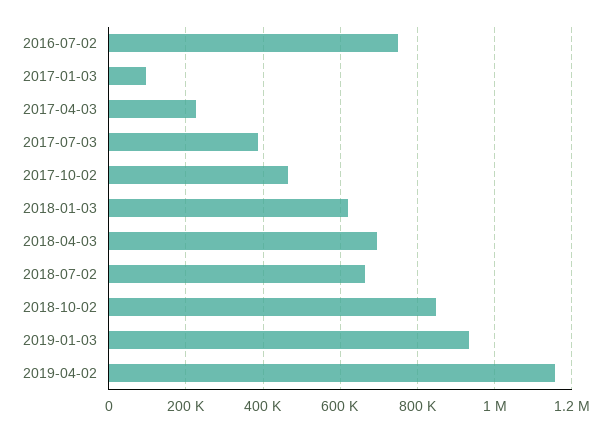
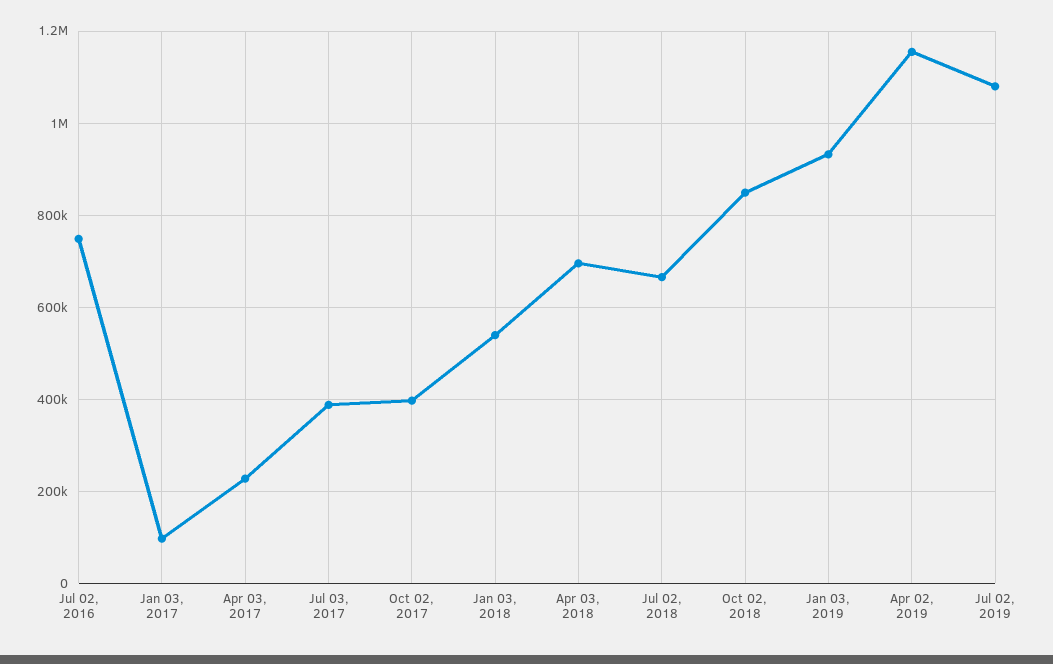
2017-10-02: 460000 -> 400000
2018-01-03: 620000 -> 540000
Jul 02, 2019: none -> 1080000

